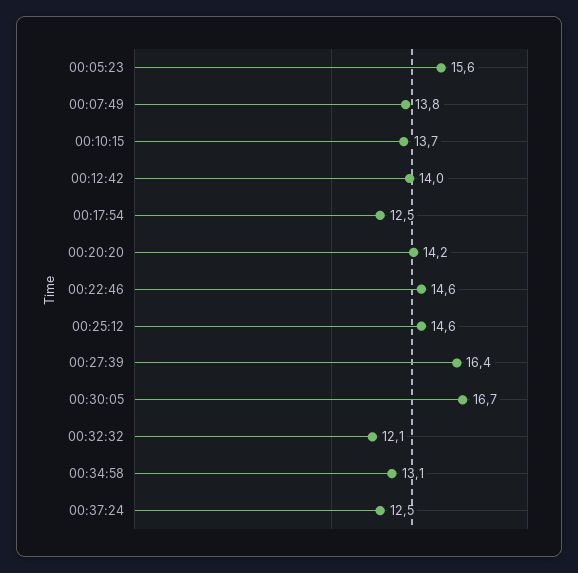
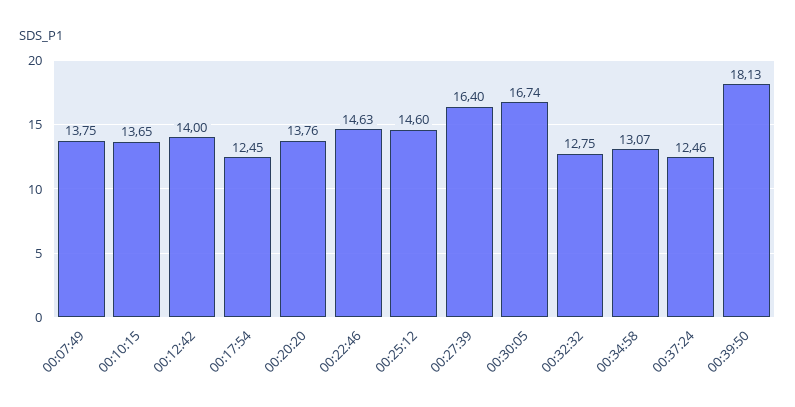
00:05:23: 15.6 -> none
00:20:20: 14.2 -> 13.76
00:32:32: 12.1 -> 12.75
00:39:50: none -> 18.13

